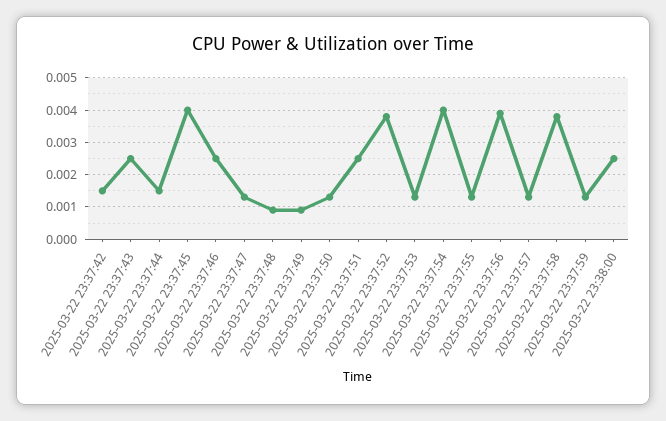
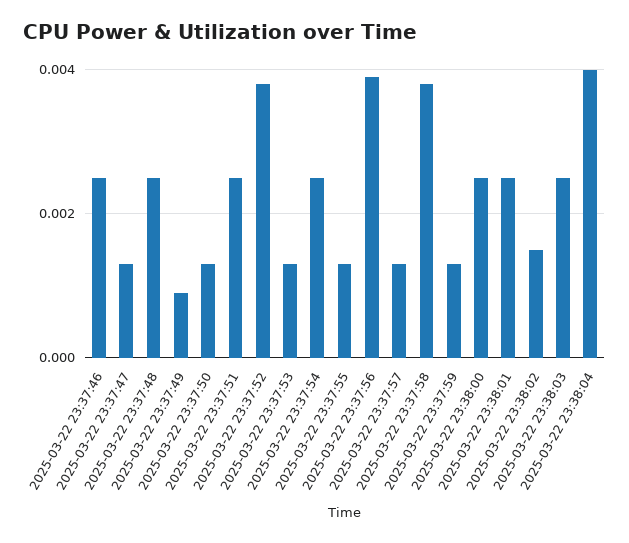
2025-03-22 23:37:42: 0.0015 -> none
2025-03-22 23:37:43: 0.0025 -> none
2025-03-22 23:37:44: 0.0015 -> none
2025-03-22 23:37:45: 0.004 -> none
2025-03-22 23:37:48: 0.001 -> 0.0025
2025-03-22 23:37:54: 0.004 -> 0.0025
2025-03-22 23:38:01: none -> 0.0025
2025-03-22 23:38:02: none -> 0.0015
2025-03-22 23:38:03: none -> 0.0025
2025-03-22 23:38:04: none -> 0.004

